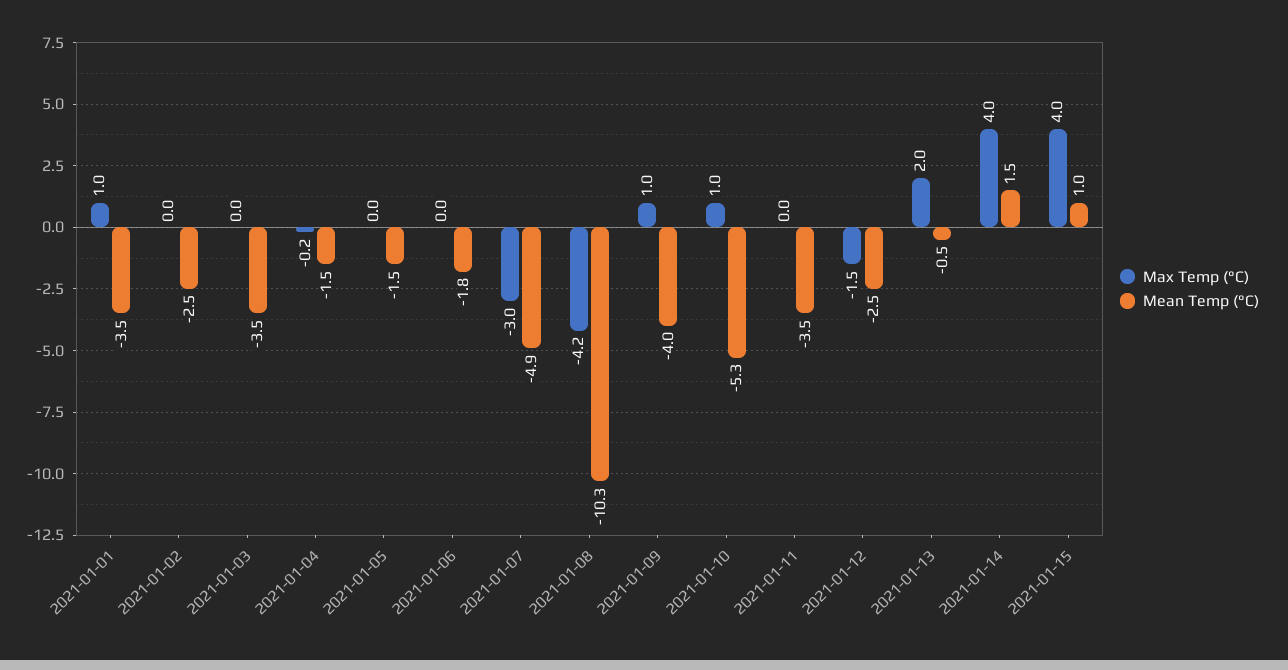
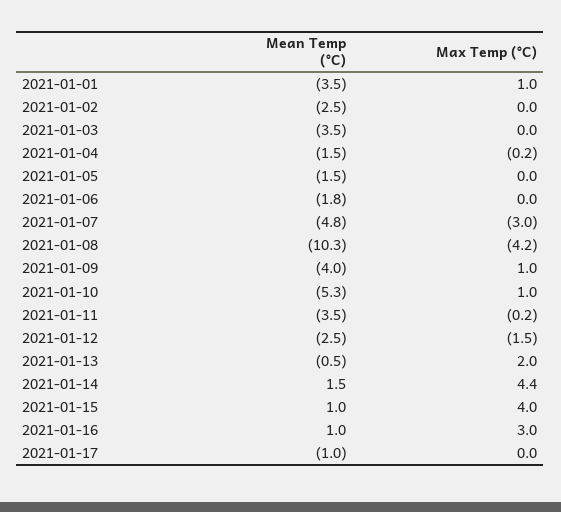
Mean Temp (°C), 2021-01-07: -4.9 -> -4.8
Max Temp (°C), 2021-01-11: 0 -> -0.2
Max Temp (°C), 2021-01-14: 4 -> 4.4
Mean Temp (°C), 2021-01-16: none -> 1
Max Temp (°C), 2021-01-16: none -> 3
Mean Temp (°C), 2021-01-17: none -> -1
Max Temp (°C), 2021-01-17: none -> 0

